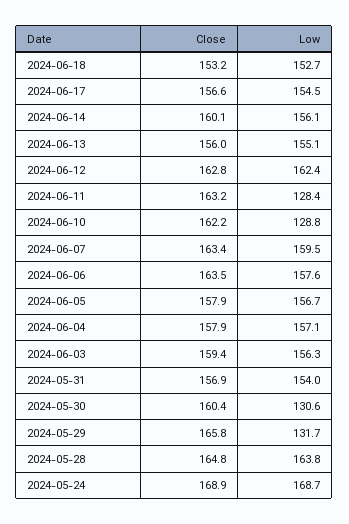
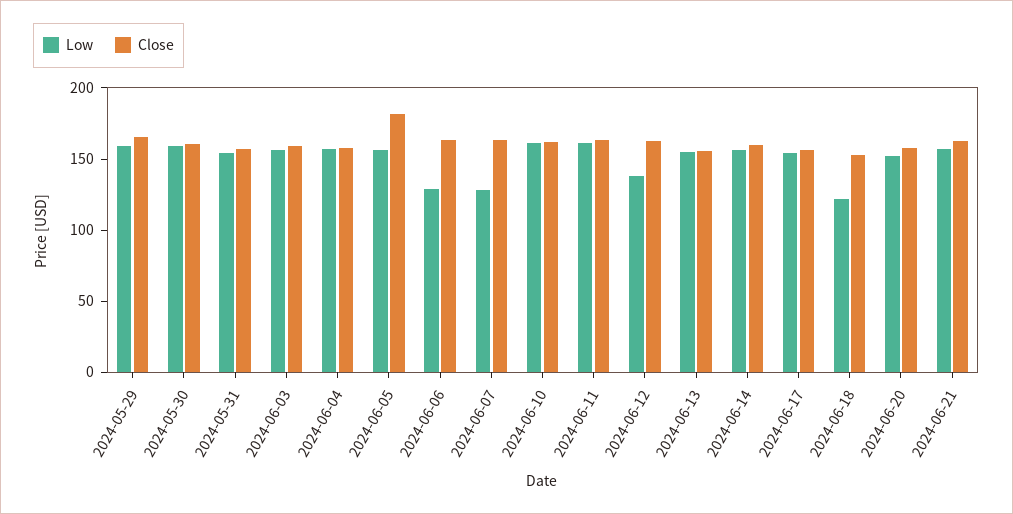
Low, 2024-06-18: 152.7 -> 120
Low, 2024-06-12: 162.4 -> 140
Low, 2024-06-11: 128.4 -> 160
Low, 2024-06-10: 128.8 -> 160
Low, 2024-06-07: 159.5 -> 130
Low, 2024-06-06: 157.6 -> 130
Close, 2024-06-05: 157.9 -> 180
Low, 2024-05-30: 130.6 -> 160
Low, 2024-05-29: 131.7 -> 160
Close, 2024-05-28: 164.8 -> none
Low, 2024-05-28: 163.8 -> none
Close, 2024-05-24: 168.9 -> none
Low, 2024-05-24: 168.7 -> none
Low, 2024-06-20: none -> 150
Close, 2024-06-20: none -> 160
Low, 2024-06-21: none -> 160
Close, 2024-06-21: none -> 160

